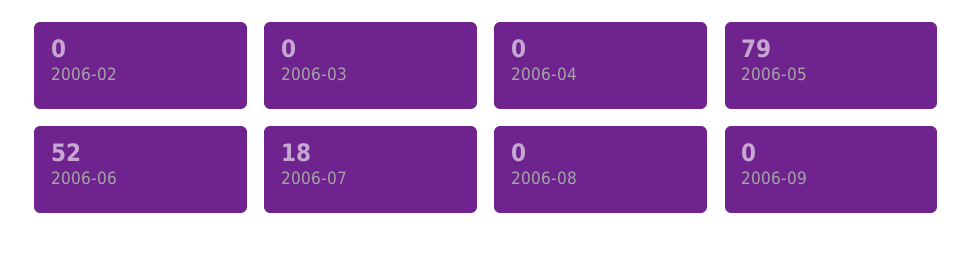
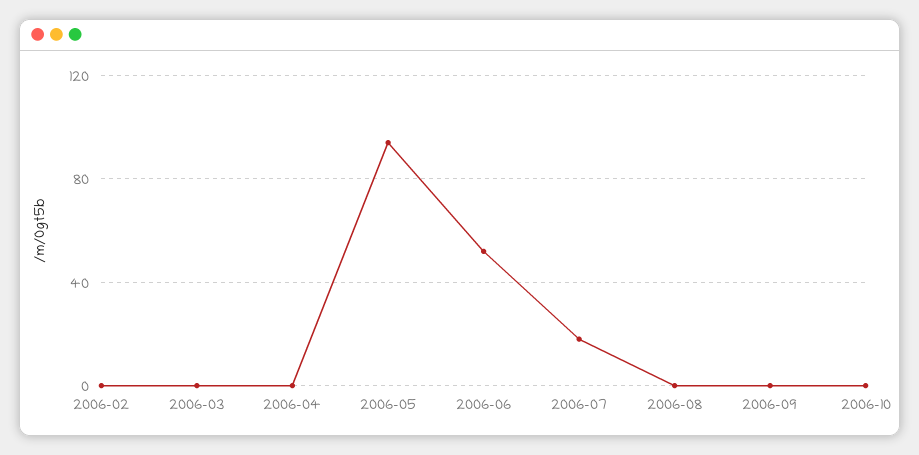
2006-05: 79 -> 95
2006-10: none -> 0

